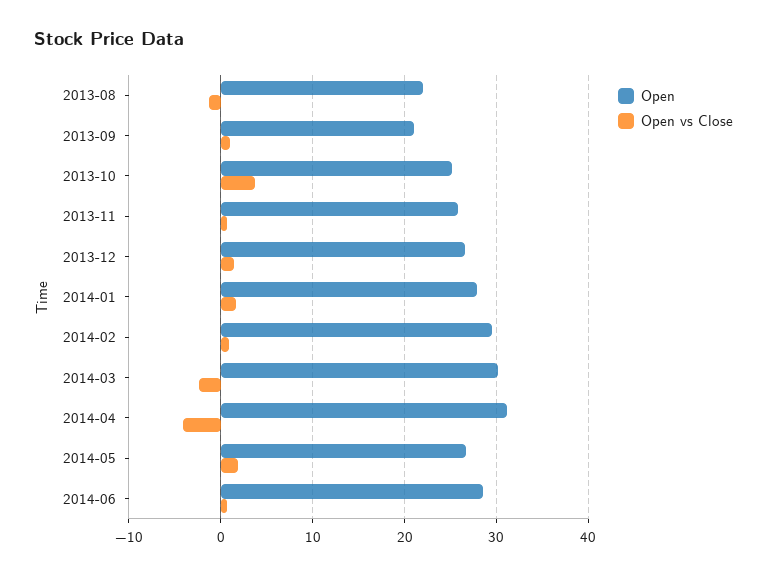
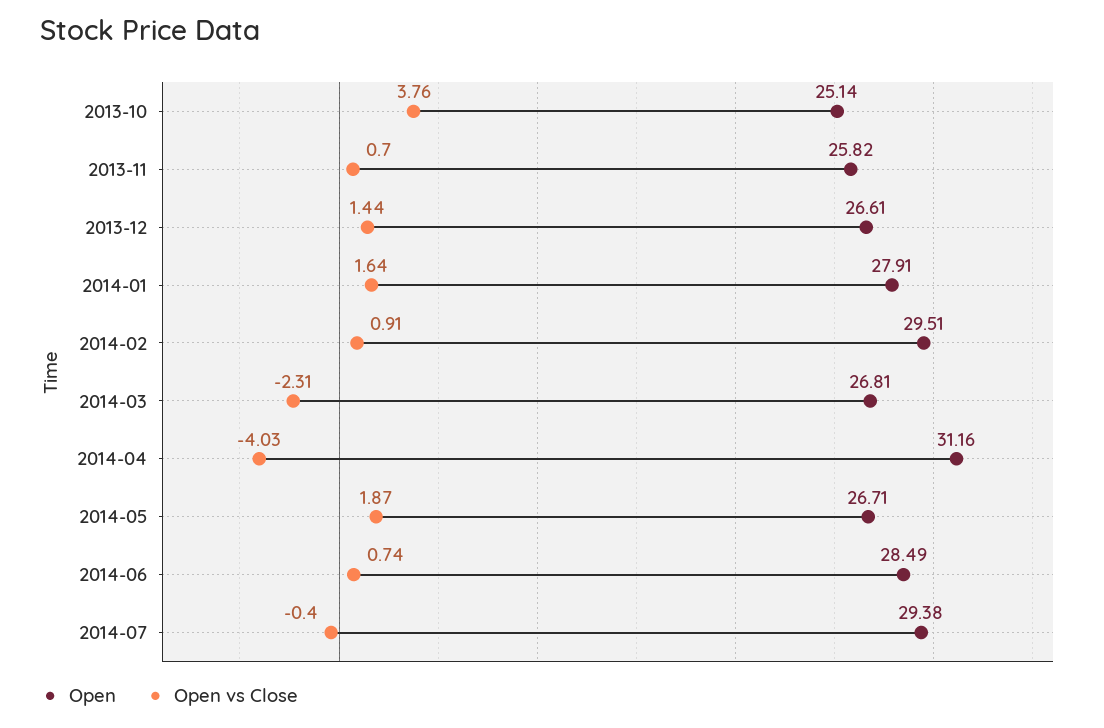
Open, 2013-08: 22 -> none
Open vs Close, 2013-08: -1 -> none
Open, 2013-09: 21 -> none
Open vs Close, 2013-09: 1 -> none
Open, 2014-03: 30 -> 26.81
Open, 2014-07: none -> 29.38
Open vs Close, 2014-07: none -> -0.4

